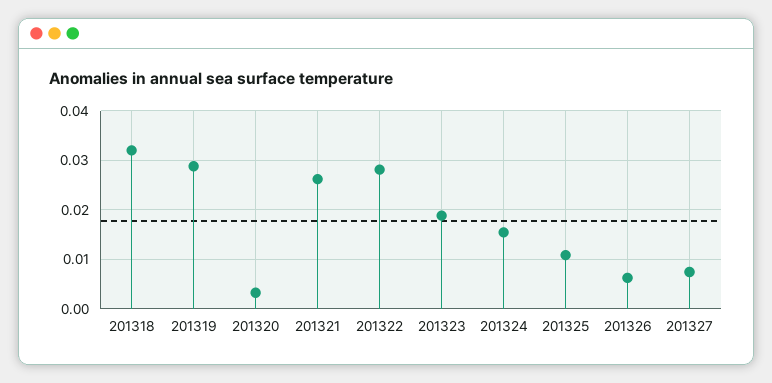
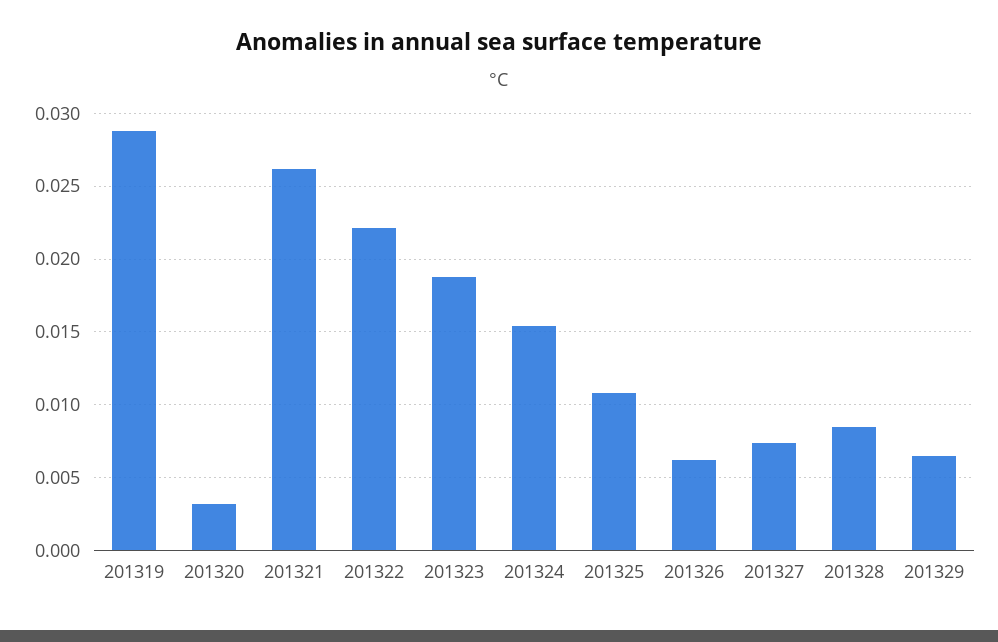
201318: 0.032 -> none
201322: 0.028 -> 0.022
201328: none -> 0.0085
201329: none -> 0.0065

